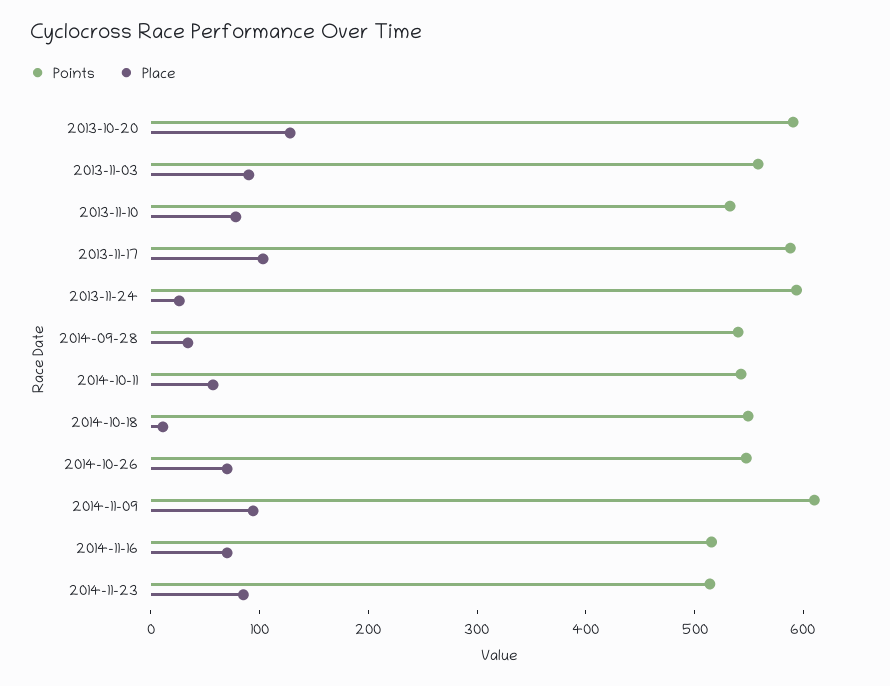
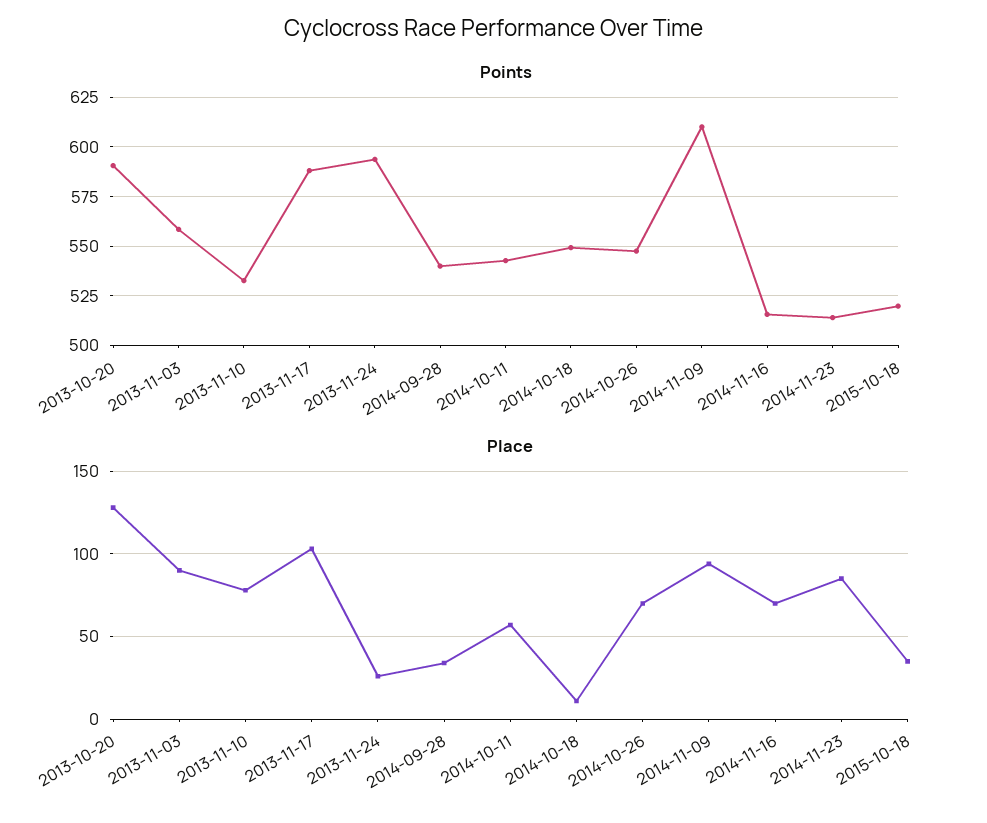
Points, 2015-10-18: none -> 520
Place, 2015-10-18: none -> 35

